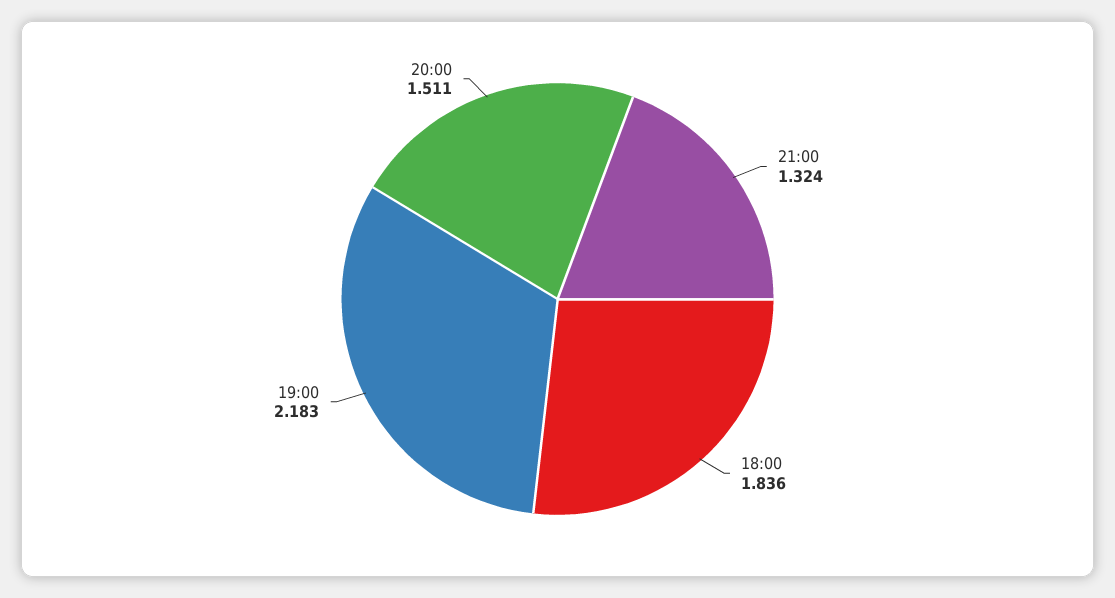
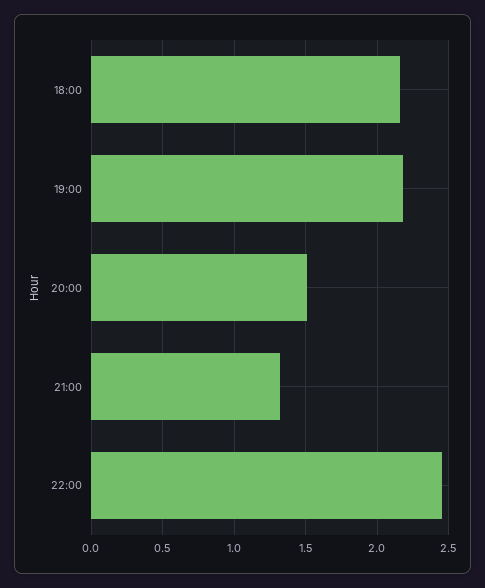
18:00: 1.836 -> 2.15
22:00: none -> 2.45

